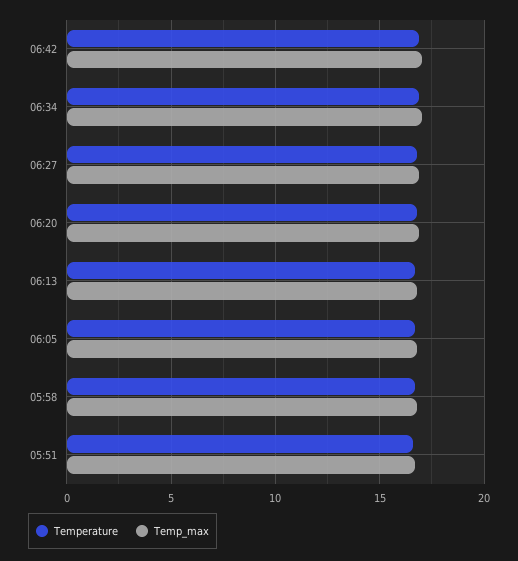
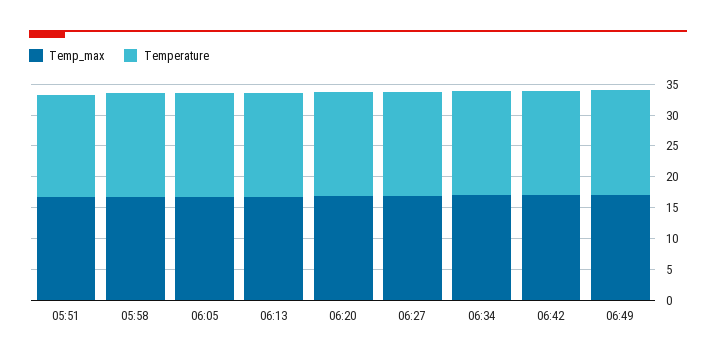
Temp_max, 06:49: none -> 17.5
Temperature, 06:49: none -> 17.5

